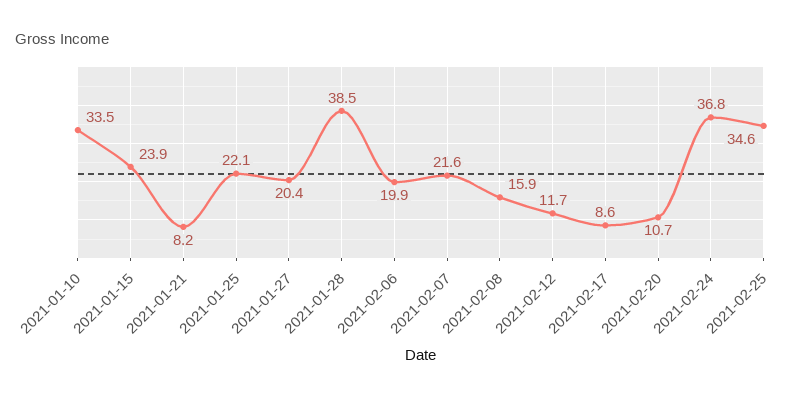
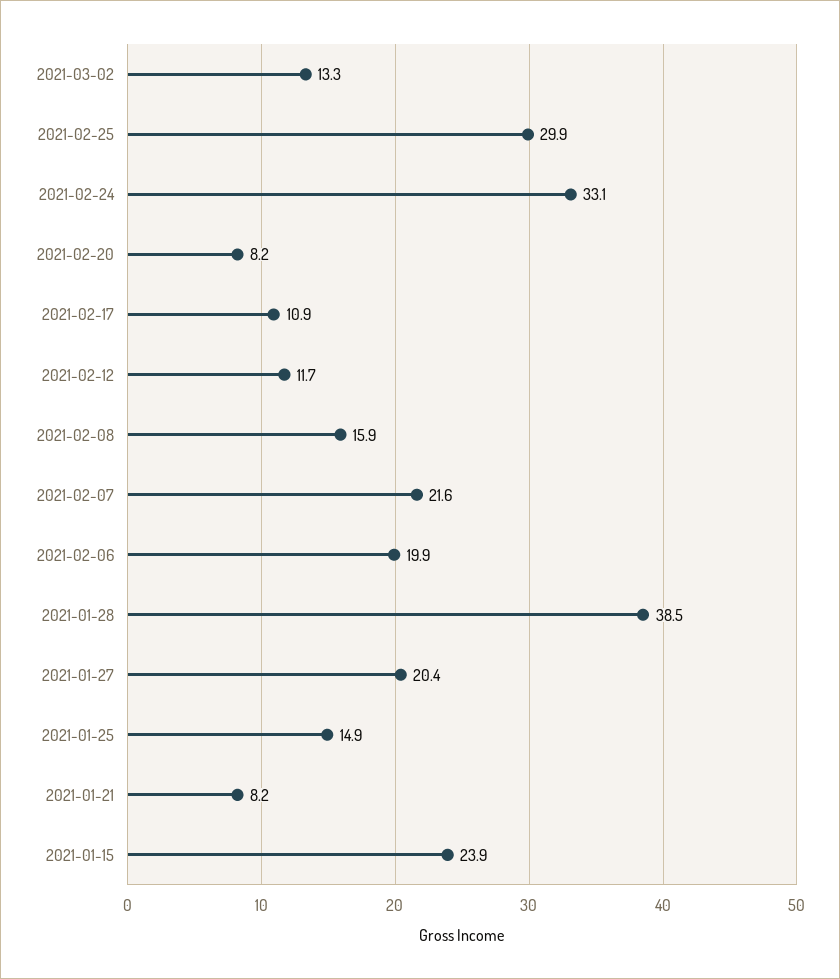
2021-01-10: 33.5 -> none
2021-01-25: 22.1 -> 14.9
2021-02-17: 8.6 -> 10.9
2021-02-20: 10.7 -> 8.2
2021-02-24: 36.8 -> 33.1
2021-02-25: 34.6 -> 29.9
2021-03-02: none -> 13.3

